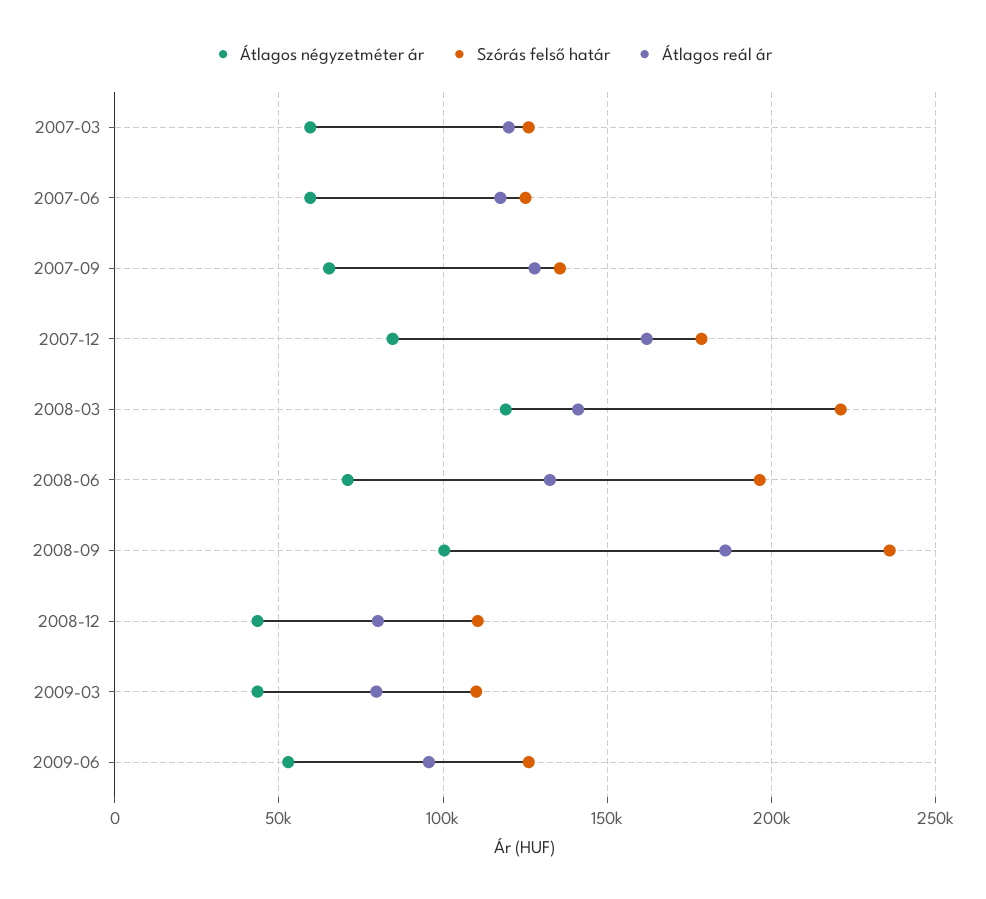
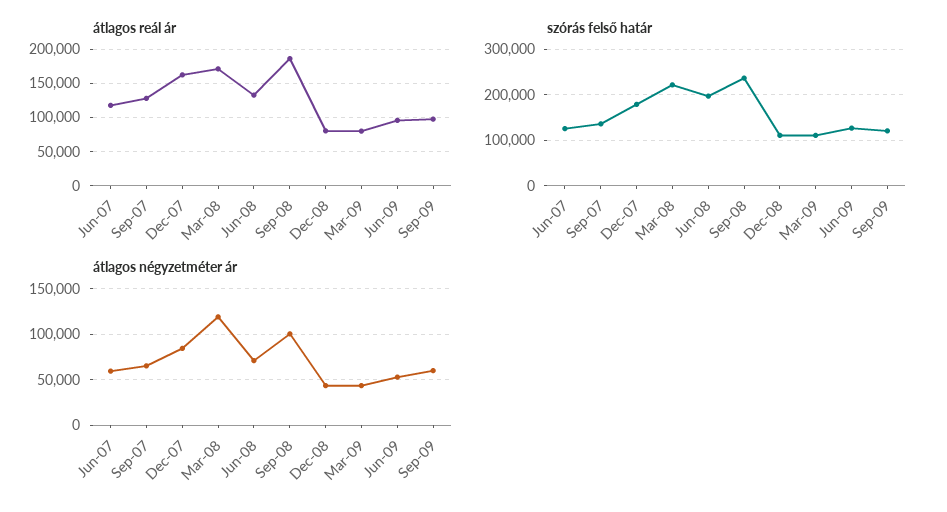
Átlagos négyzetméter ár, 2007-03: 60000 -> none
Szórás felső határ, 2007-03: 125000 -> none
Átlagos reál ár, 2007-03: 120000 -> none
Átlagos reál ár, 2008-03: 140000 -> 170000
Átlagos reál ár, Sep-09: none -> 100000
Szórás felső határ, Sep-09: none -> 120000
Átlagos négyzetméter ár, Sep-09: none -> 60000

